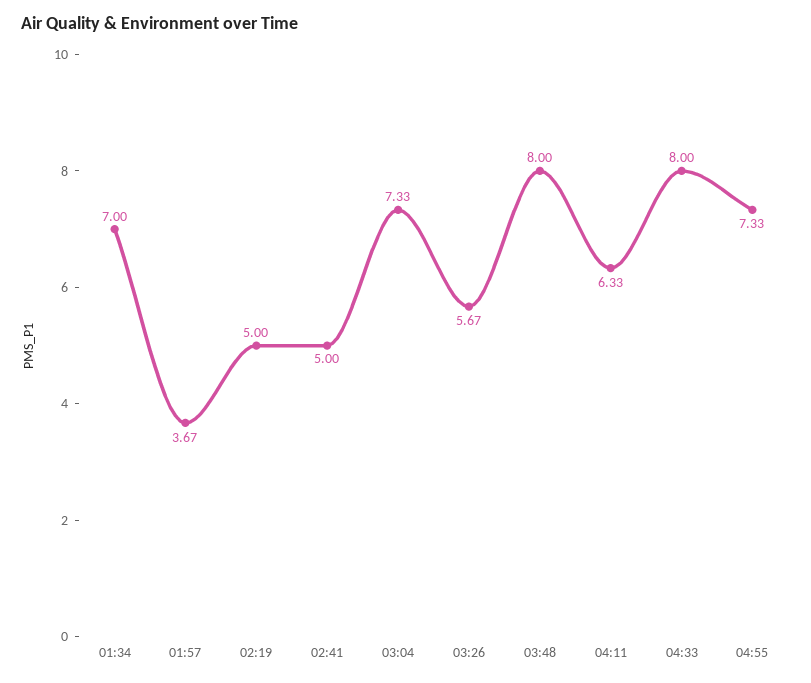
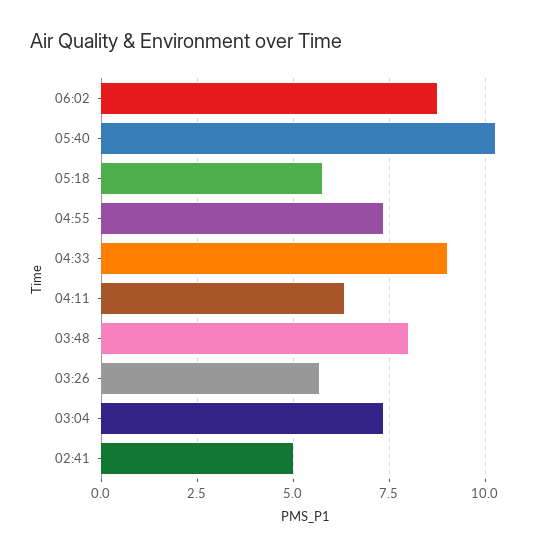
01:34: 7 -> none
01:57: 3.67 -> none
02:19: 5 -> none
04:33: 8 -> 9
06:02: none -> 8.75
05:40: none -> 10.25
05:18: none -> 5.75

